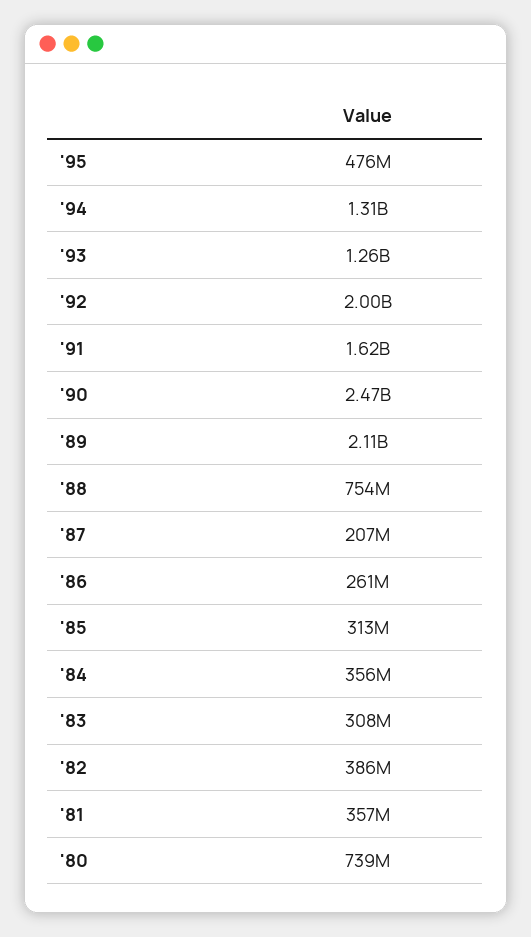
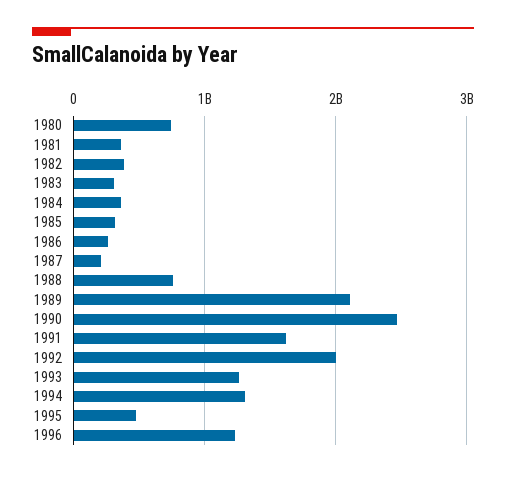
1996: none -> 1200000000

